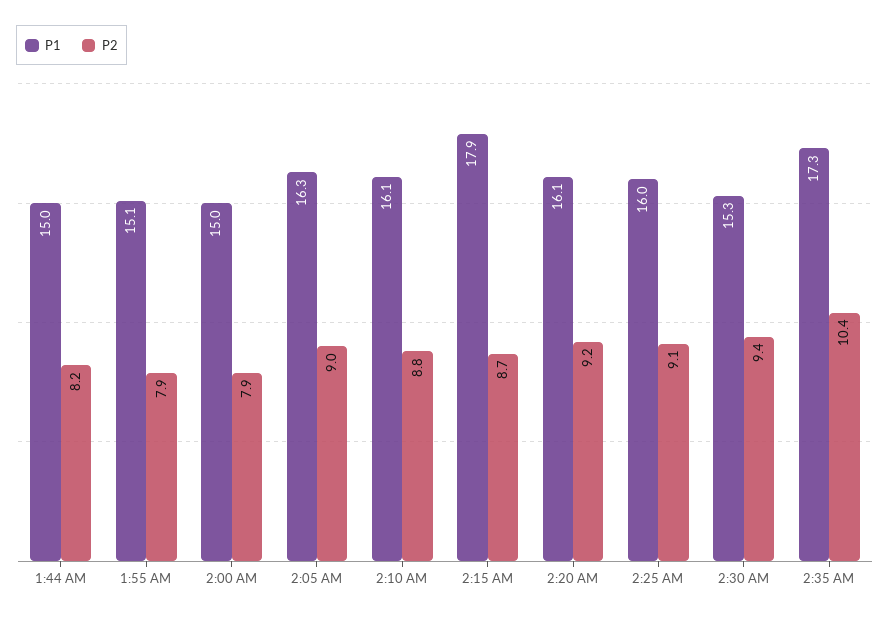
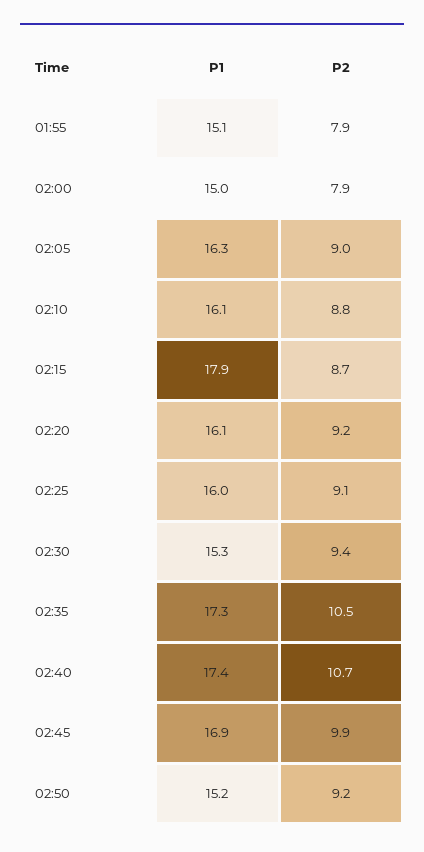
P1, 1:44 AM: 15 -> none
P2, 1:44 AM: 8.2 -> none
P2, 2:35 AM: 10.4 -> 10.5
P1, 02:40: none -> 17.4
P2, 02:40: none -> 10.7
P1, 02:45: none -> 16.9
P2, 02:45: none -> 9.9
P1, 02:50: none -> 15.2
P2, 02:50: none -> 9.2

